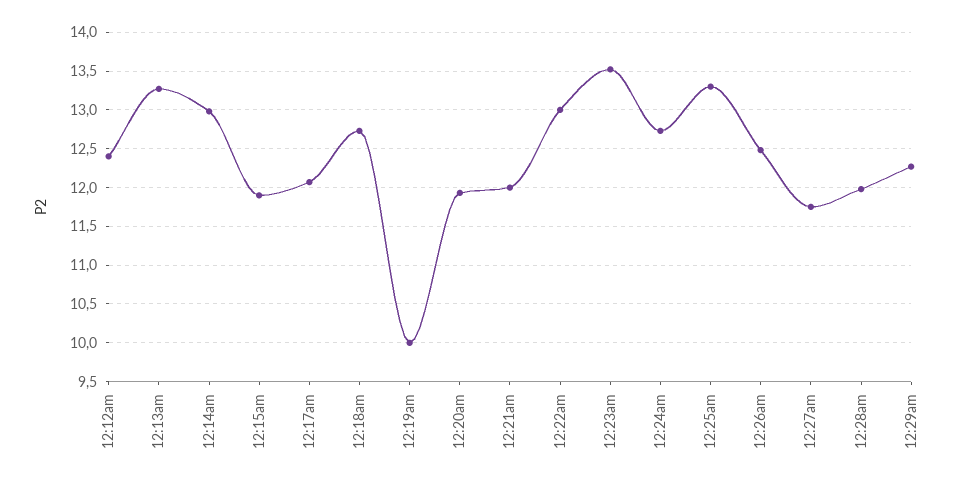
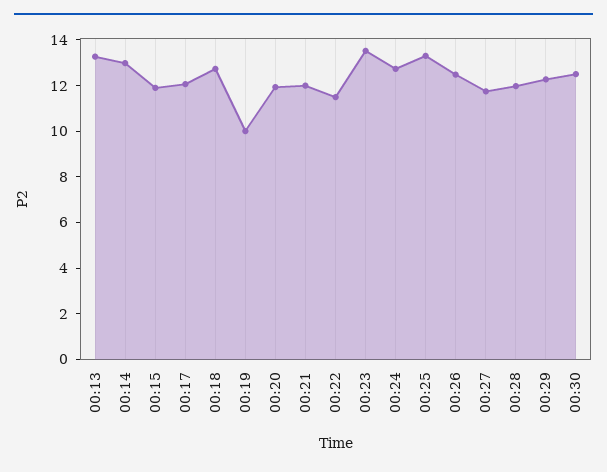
12:12am: 12.4 -> none
12:22am: 13 -> 11.5
00:30: none -> 12.5

